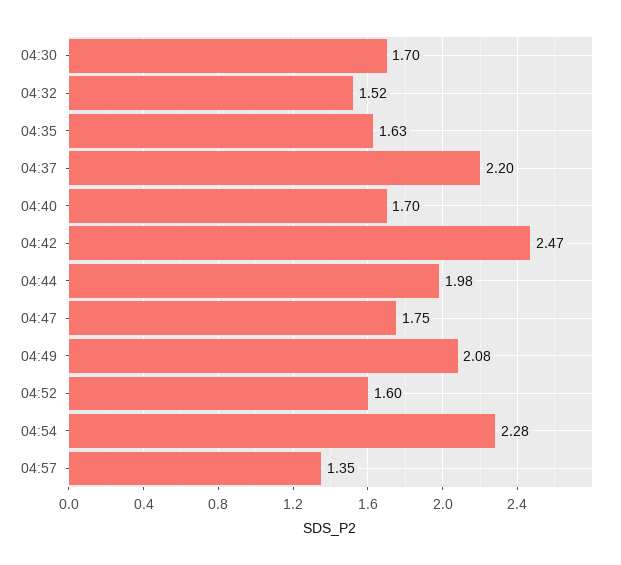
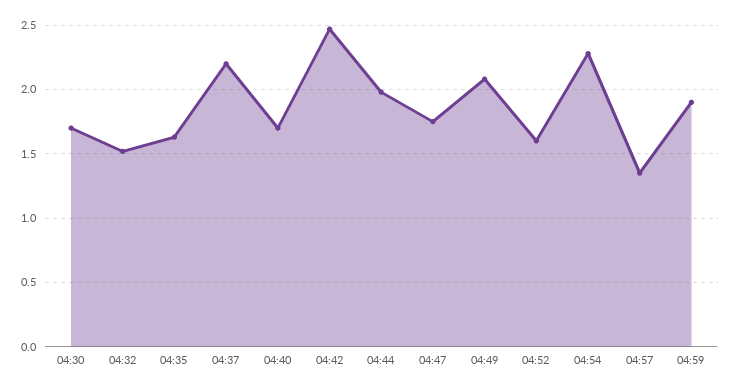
04:59: none -> 1.9

